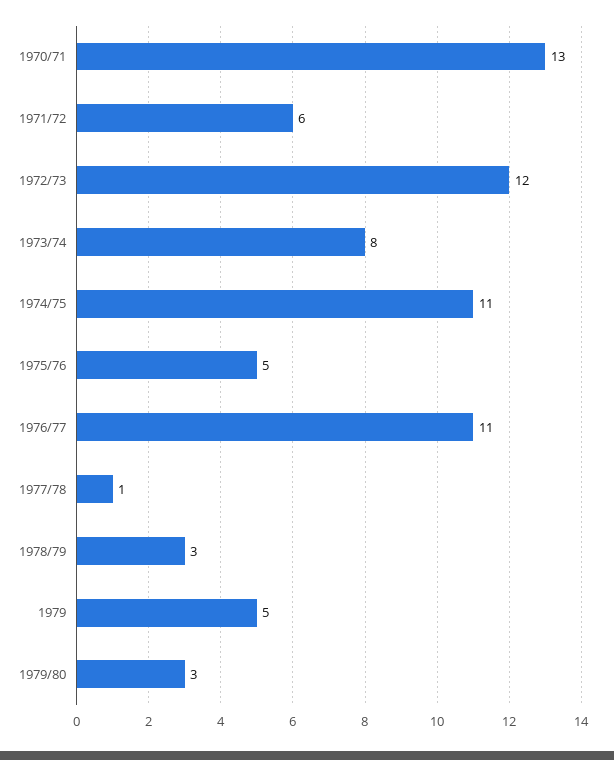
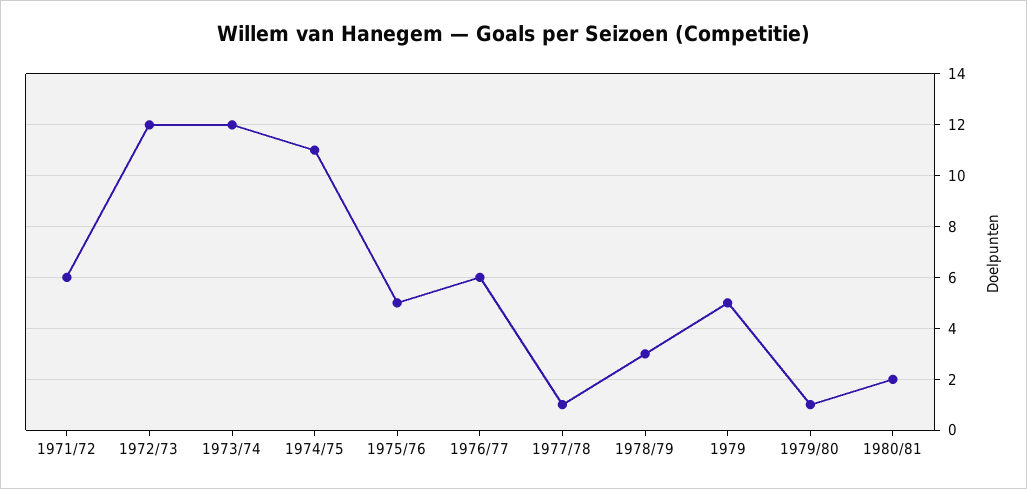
1970/71: 13 -> none
1973/74: 8 -> 12
1976/77: 11 -> 6
1979/80: 3 -> 1
1980/81: none -> 2

